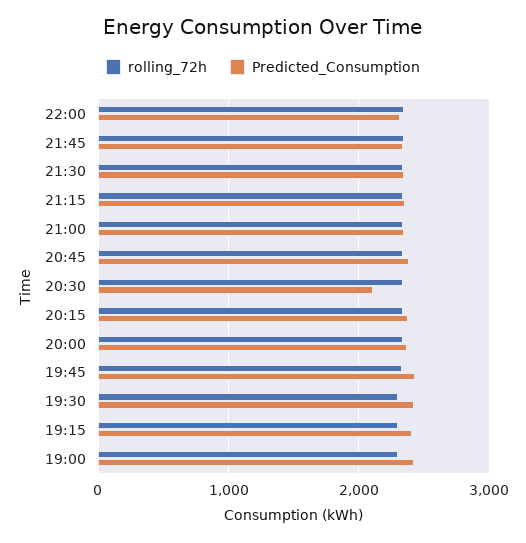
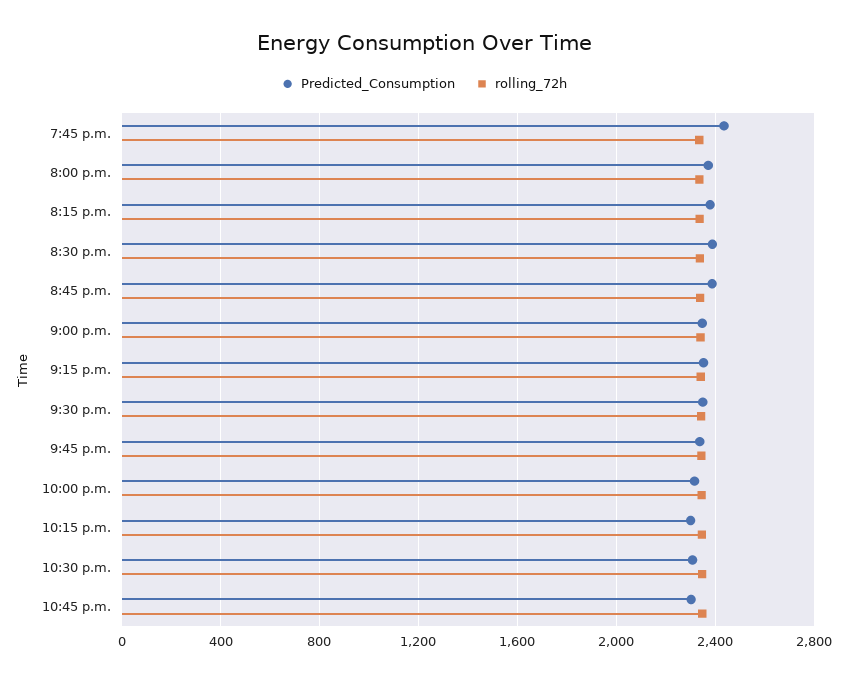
Predicted_Consumption, 20:30: 2100 -> 2400
rolling_72h, 19:30: 2300 -> none
Predicted_Consumption, 19:30: 2400 -> none
rolling_72h, 19:15: 2300 -> none
Predicted_Consumption, 19:15: 2400 -> none
rolling_72h, 19:00: 2300 -> none
Predicted_Consumption, 19:00: 2400 -> none
Predicted_Consumption, 10:15 p.m.: none -> 2300
rolling_72h, 10:15 p.m.: none -> 2350
Predicted_Consumption, 10:30 p.m.: none -> 2300
rolling_72h, 10:30 p.m.: none -> 2350
Predicted_Consumption, 10:45 p.m.: none -> 2300
rolling_72h, 10:45 p.m.: none -> 2350

